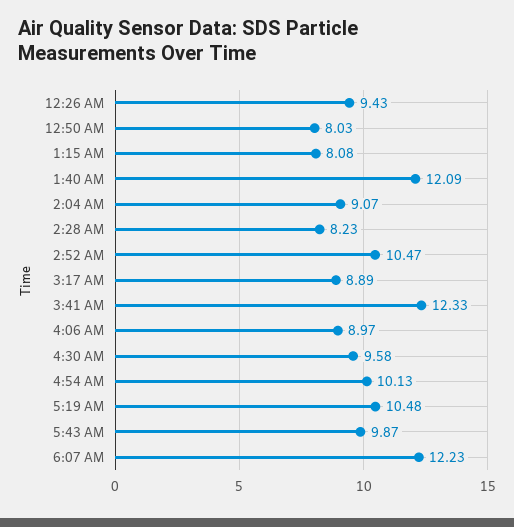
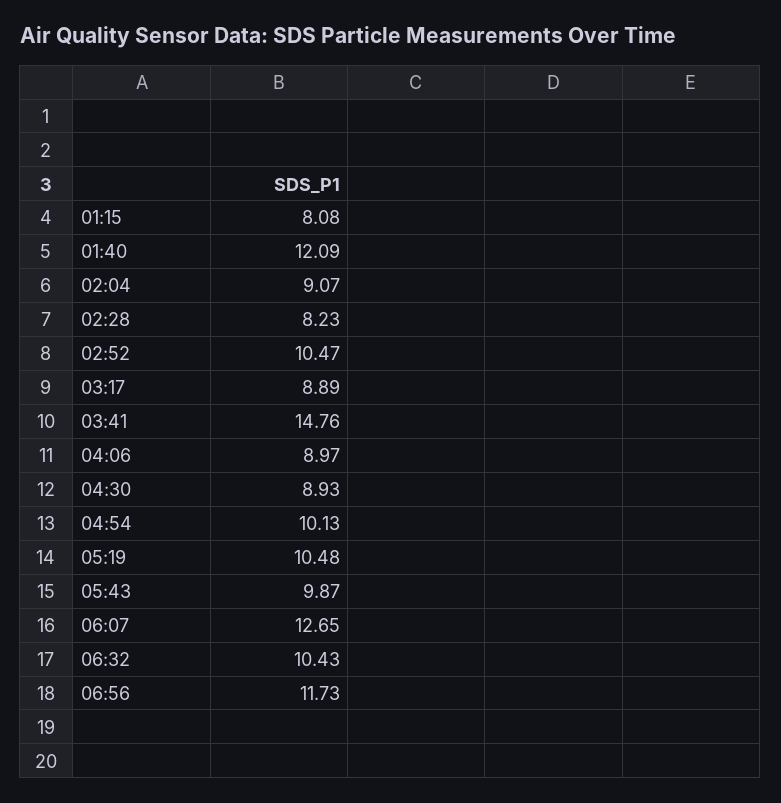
12:26 AM: 9.43 -> none
12:50 AM: 8.03 -> none
3:41 AM: 12.33 -> 14.76
4:30 AM: 9.58 -> 8.93
6:07 AM: 12.23 -> 12.65
06:32: none -> 10.43
06:56: none -> 11.73

